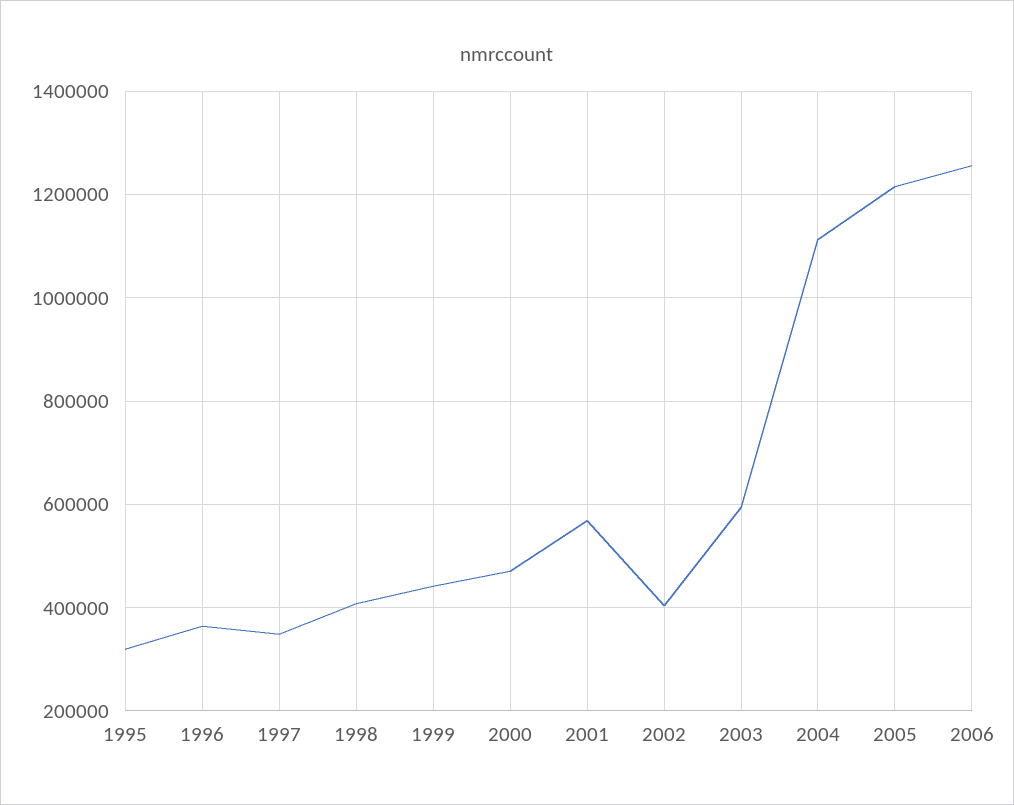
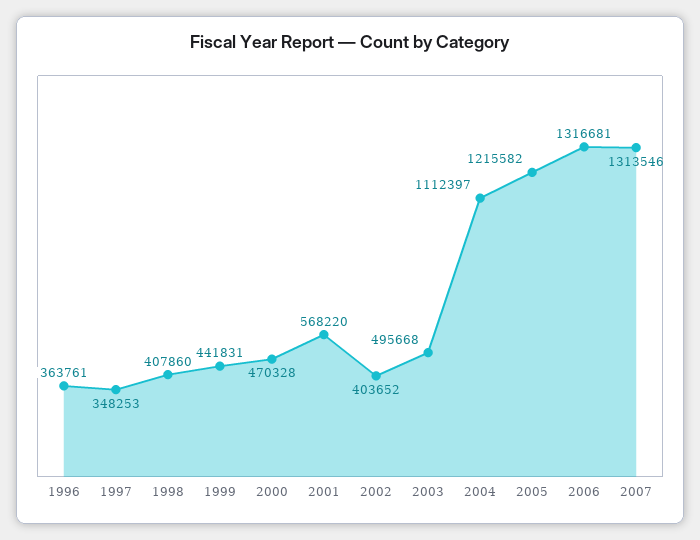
1995: 320000 -> none
2003: 600000 -> 495668
2006: 1260000 -> 1316681
2007: none -> 1313546

